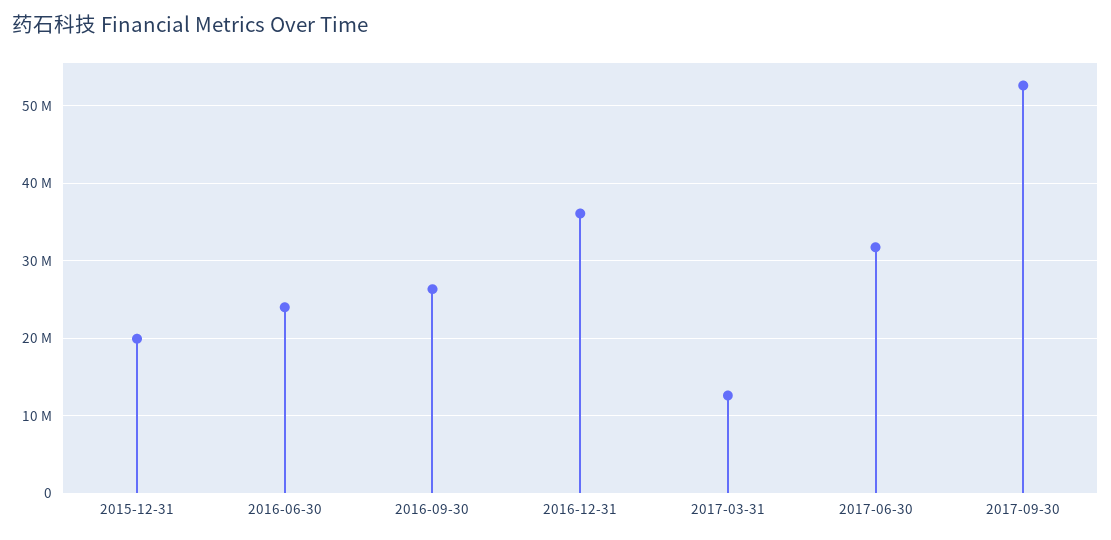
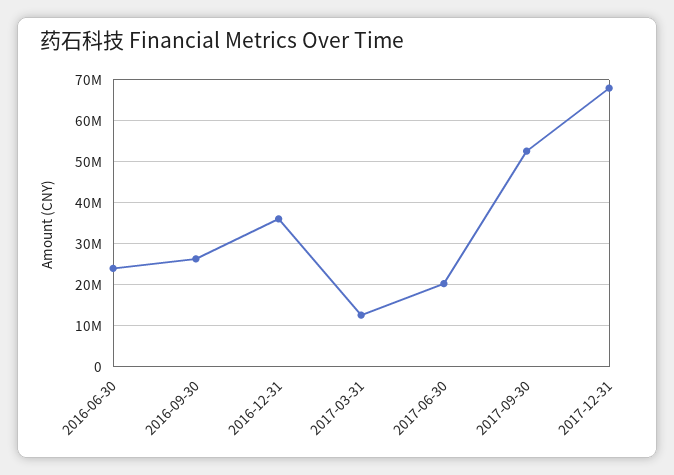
2015-12-31: 20000000 -> none
2017-06-30: 32000000 -> 20000000
2017-12-31: none -> 68000000

